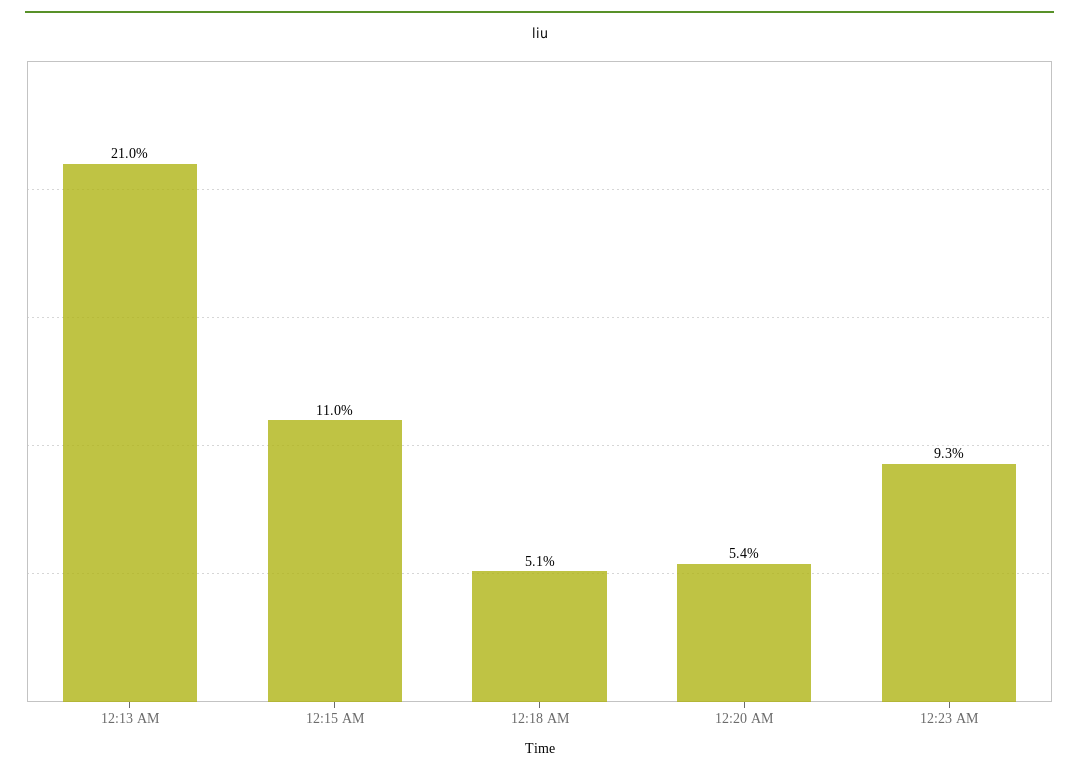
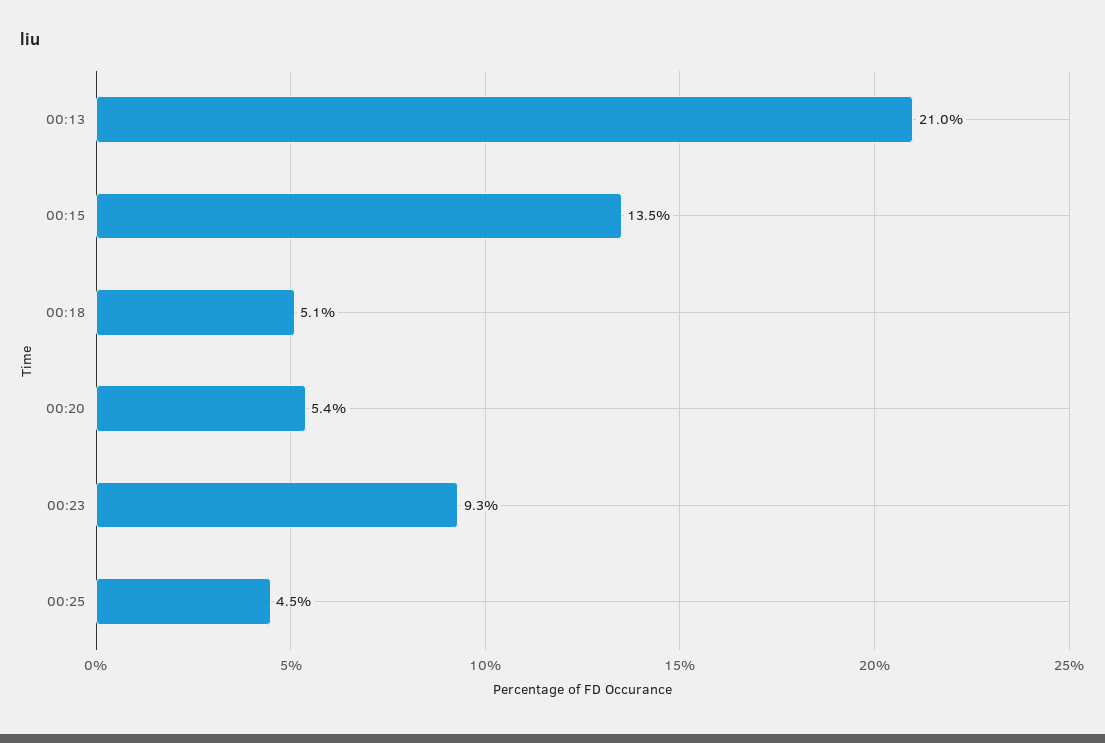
12:15 AM: 11 -> 13.5
00:25: none -> 4.5

